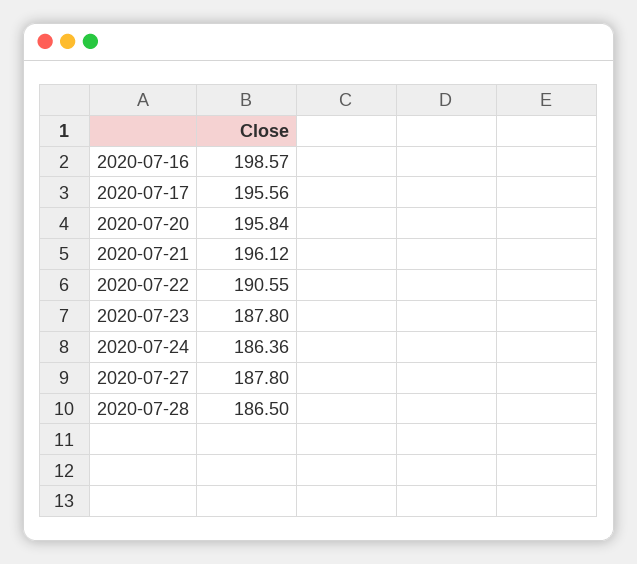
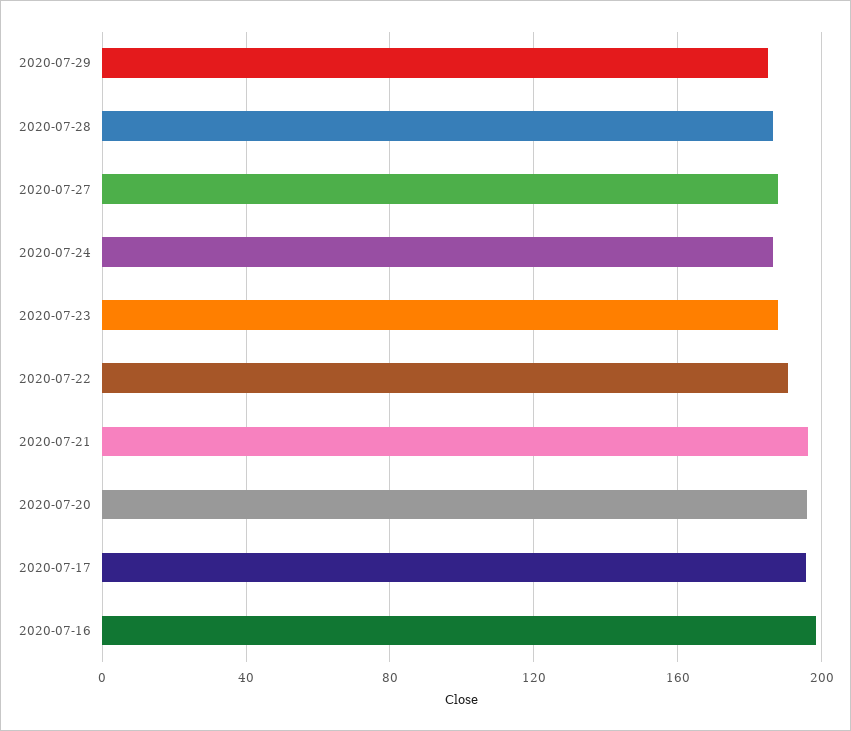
2020-07-29: none -> 185

